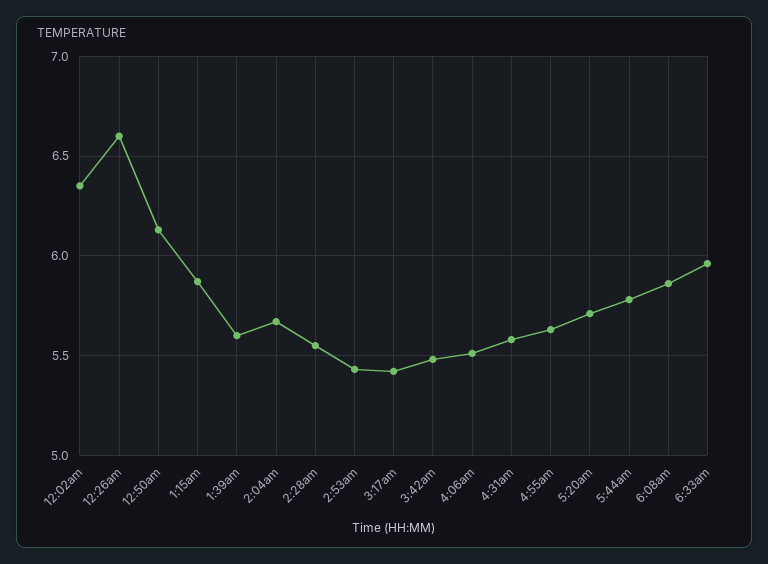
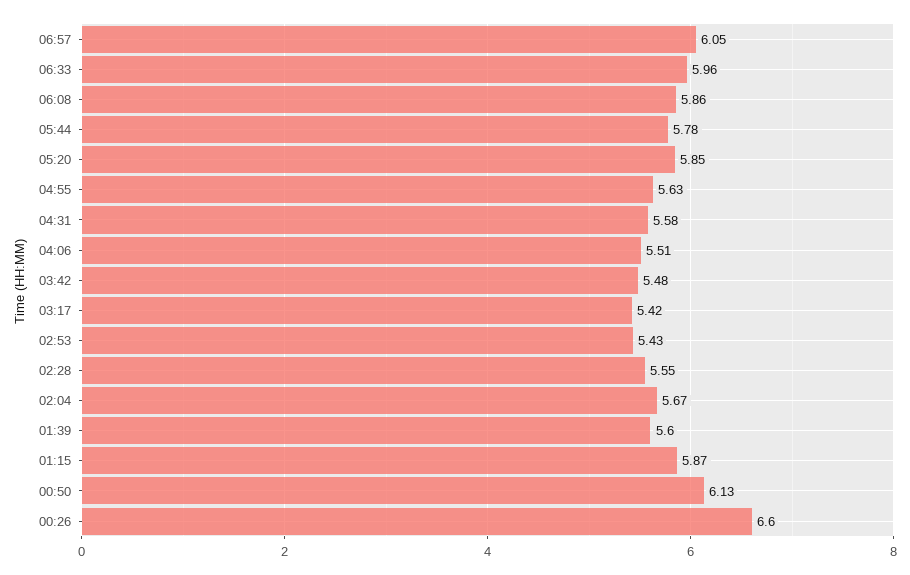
12:02am: 6.35 -> none
5:20am: 5.7 -> 5.85
06:57: none -> 6.05

